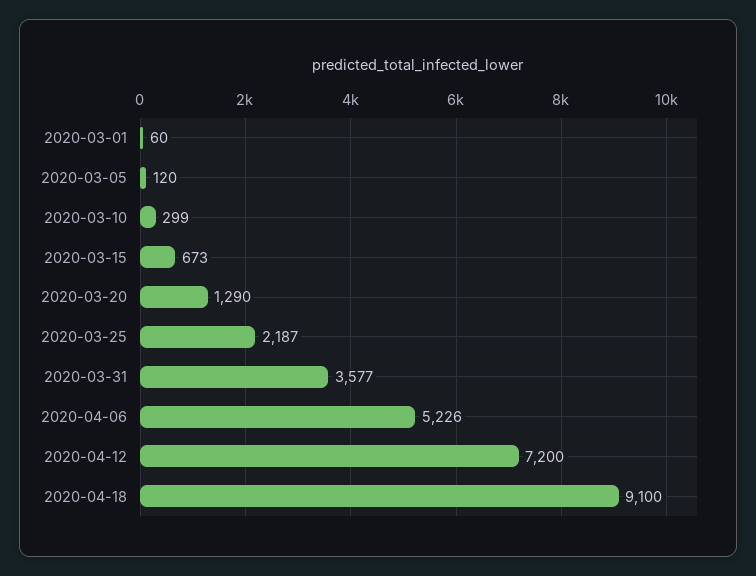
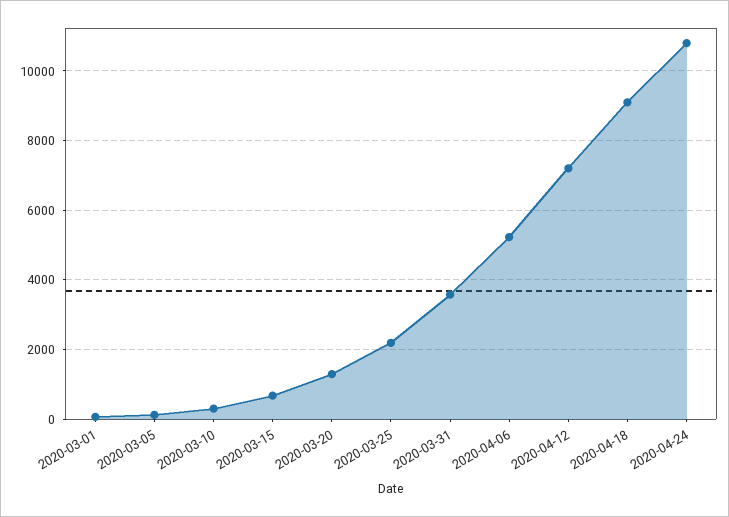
2020-04-24: none -> 10800

